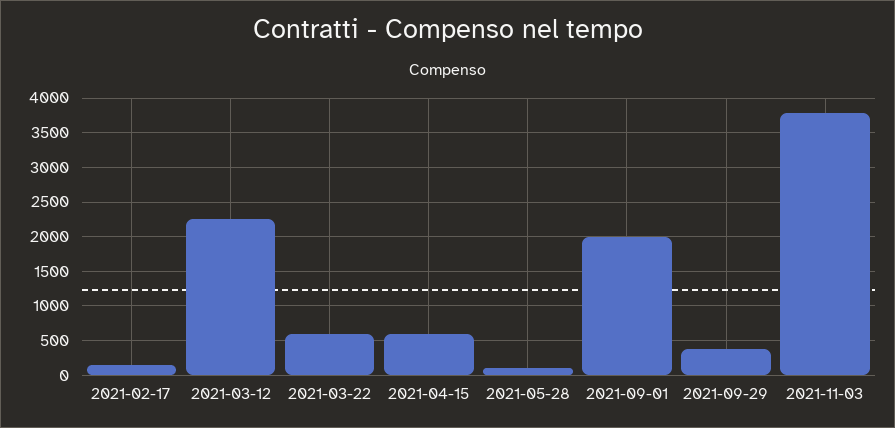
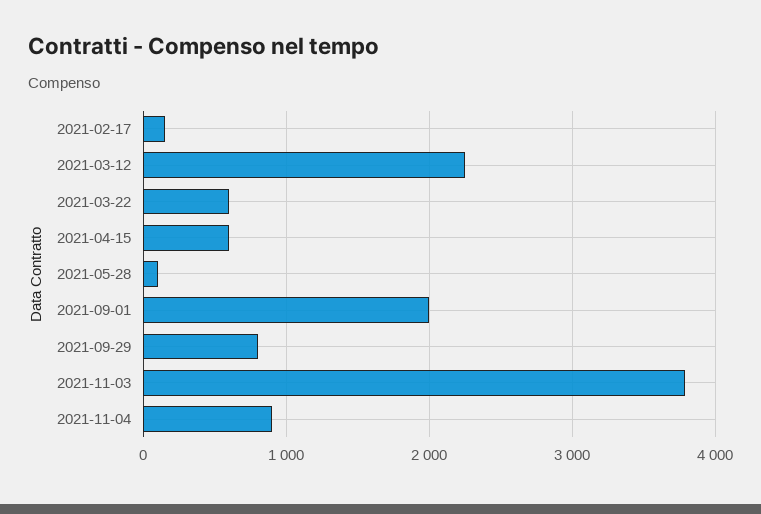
2021-09-29: 400 -> 800
2021-11-04: none -> 900

